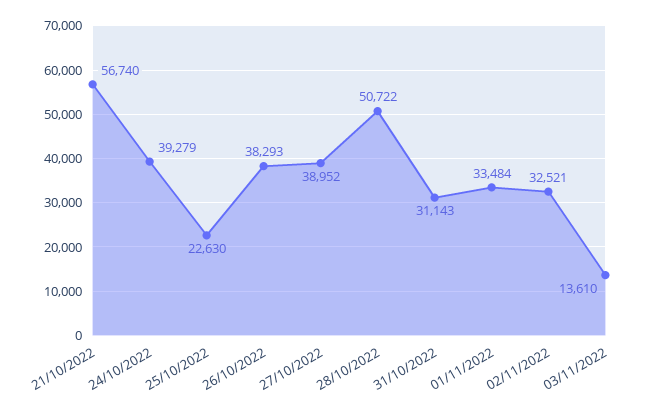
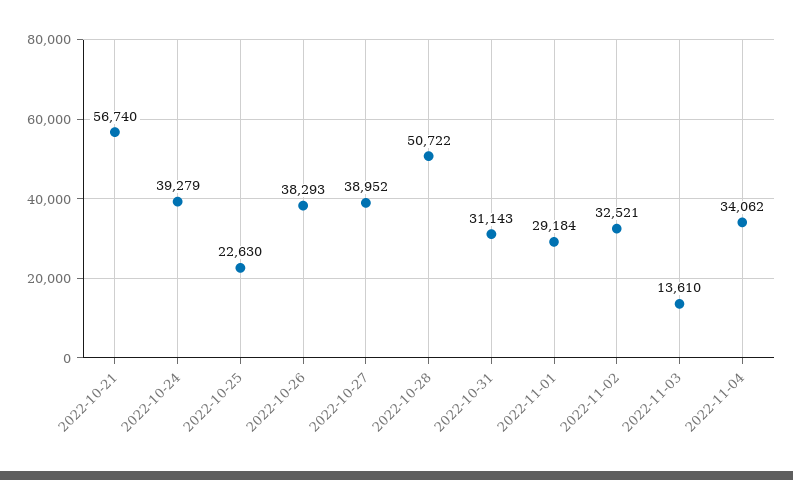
01/11/2022: 33484 -> 29184
2022-11-04: none -> 34062

